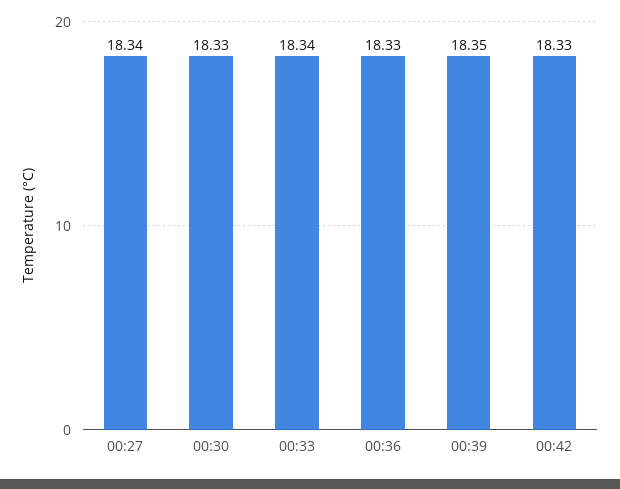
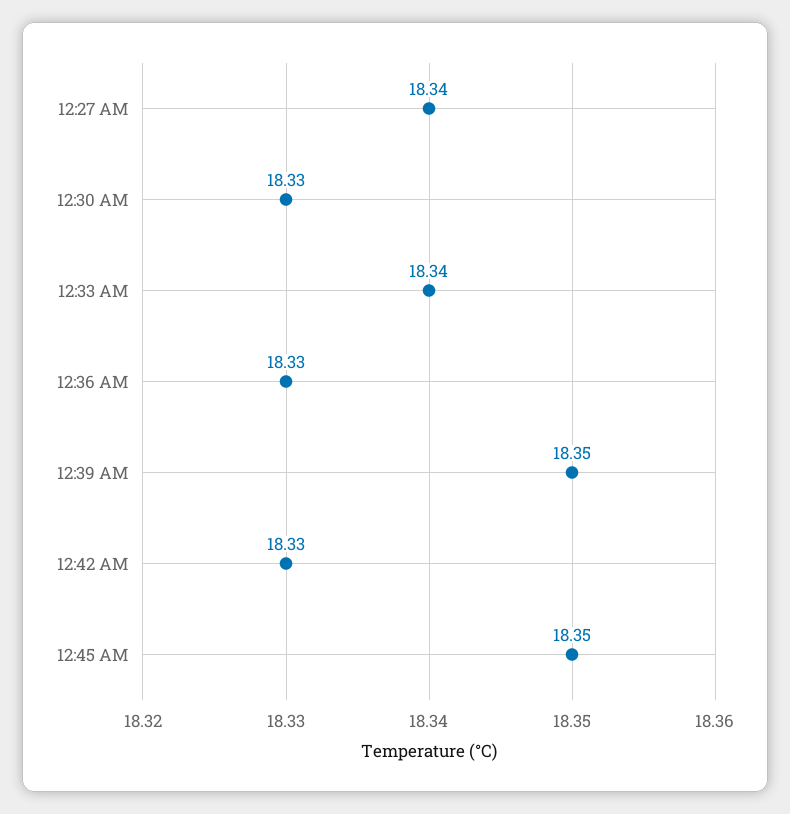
12:45 AM: none -> 18.35

